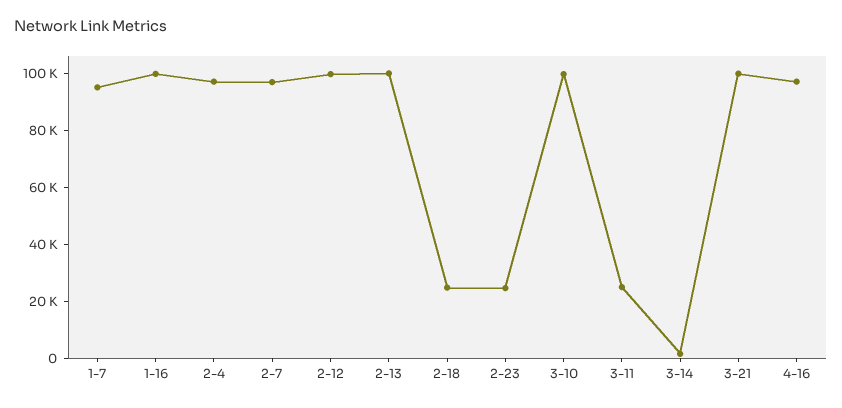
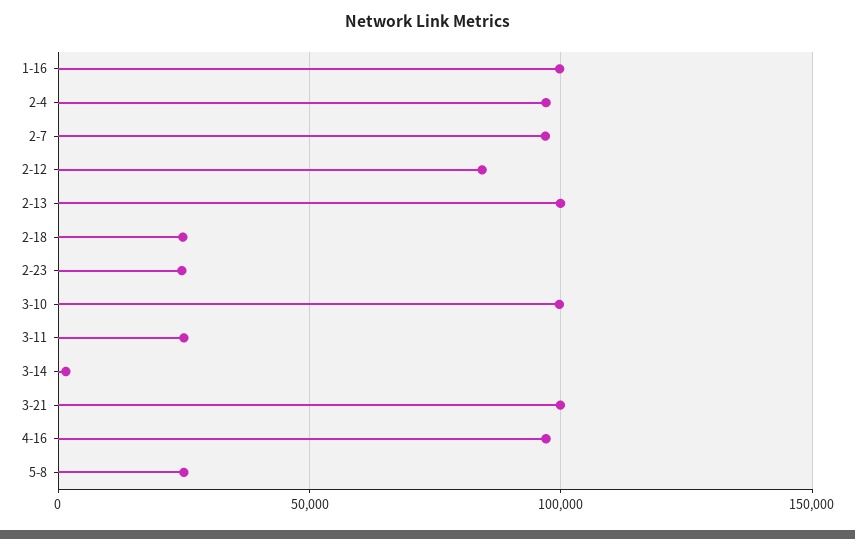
1-7: 95000 -> none
2-12: 100000 -> 85000
5-8: none -> 25000

